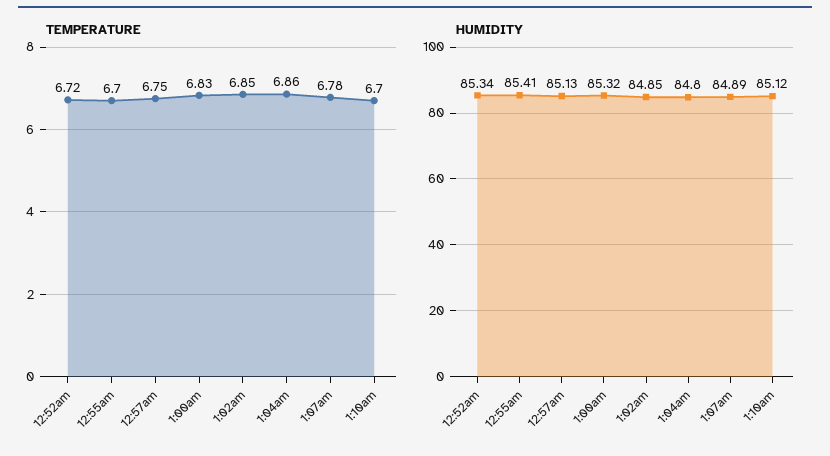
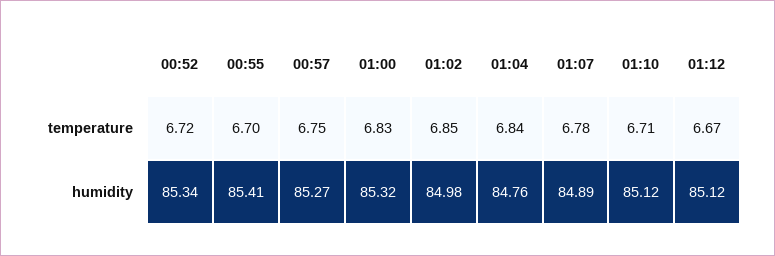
TEMPERATURE, 1:04am: 6.86 -> 6.84
TEMPERATURE, 1:10am: 6.7 -> 6.71
HUMIDITY, 12:57am: 85.13 -> 85.27
HUMIDITY, 1:02am: 84.85 -> 84.98
HUMIDITY, 1:04am: 84.8 -> 84.76
TEMPERATURE, 01:12: none -> 6.67
HUMIDITY, 01:12: none -> 85.12

